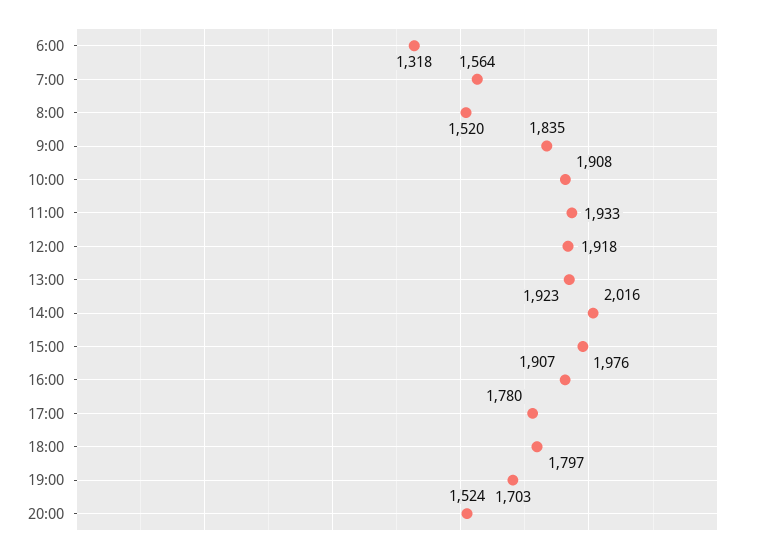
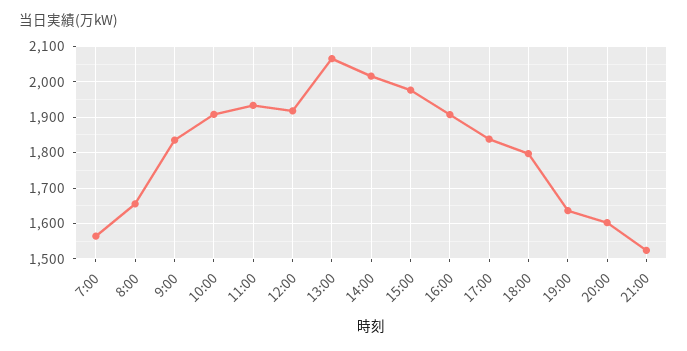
6:00: 1318 -> none
8:00: 1520 -> 1660
13:00: 1923 -> 2060
17:00: 1780 -> 1840
19:00: 1703 -> 1640
20:00: 1524 -> 1600
21:00: none -> 1520

